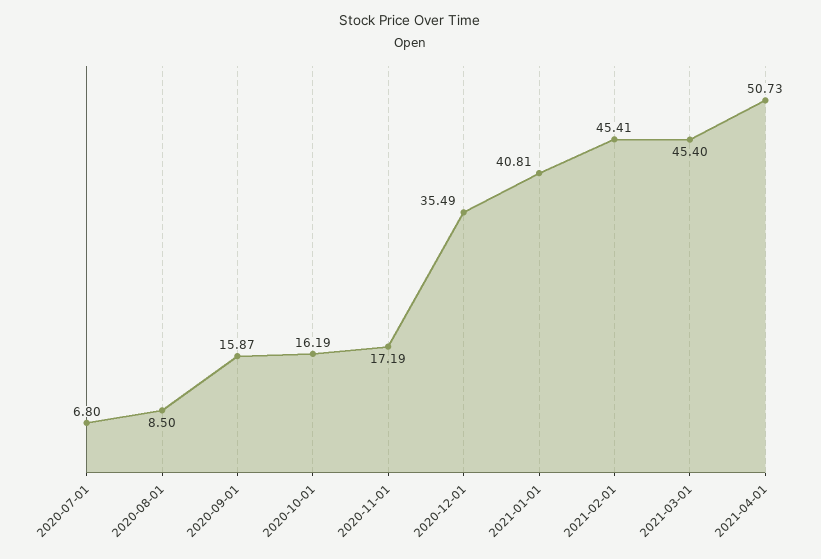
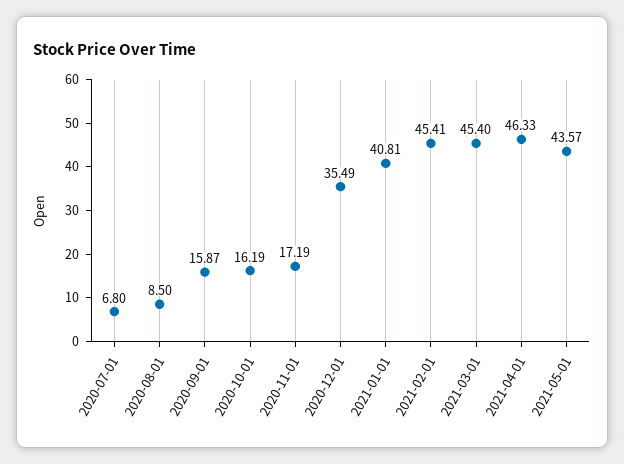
2021-04-01: 50.73 -> 46.33
2021-05-01: none -> 43.57

